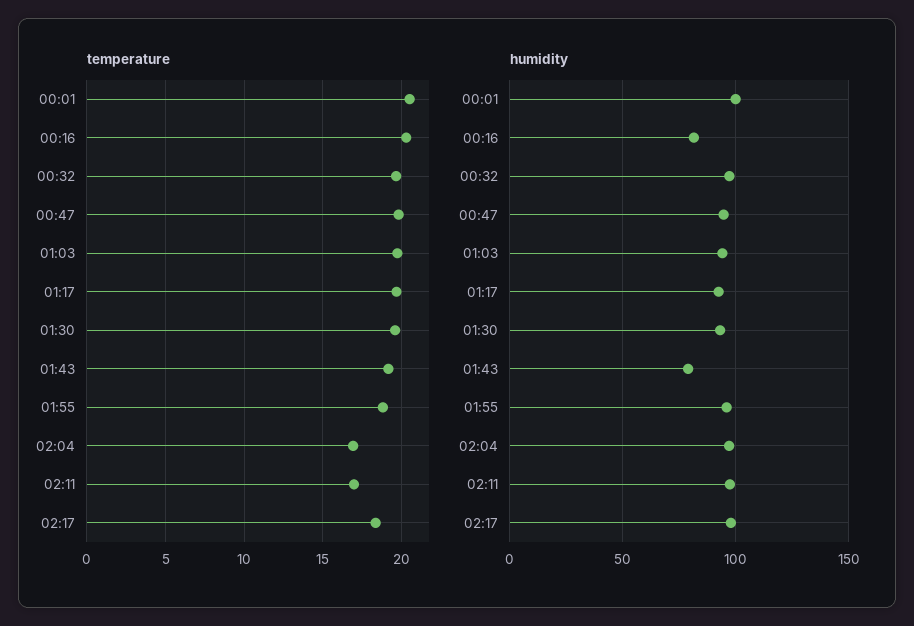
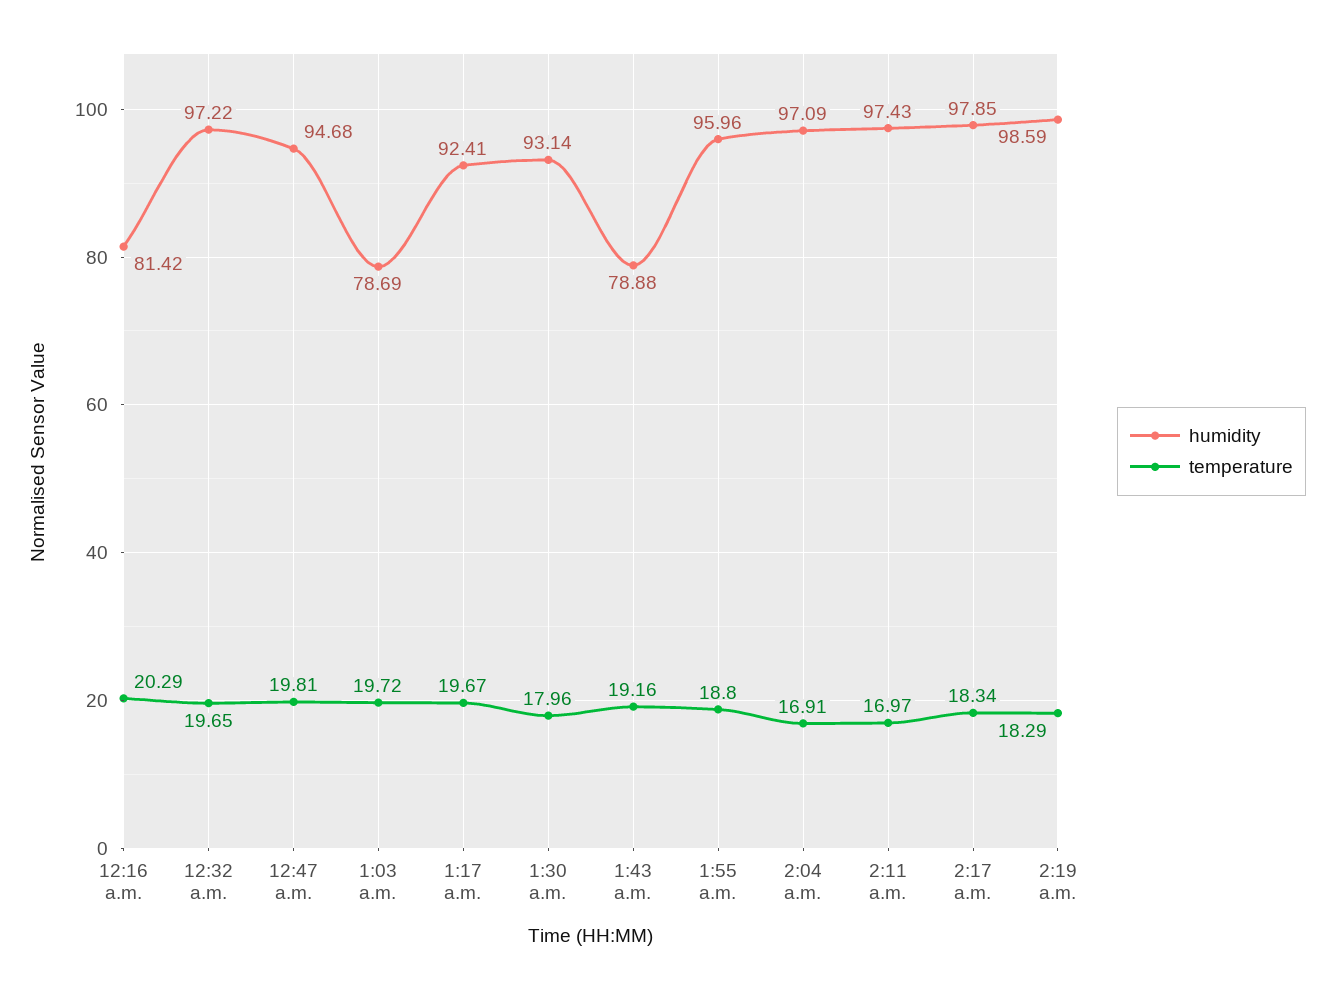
temperature, 00:01: 20.5 -> none
temperature, 01:30: 19.5 -> 17.96
humidity, 00:01: 100 -> none
humidity, 01:03: 95 -> 78.69
humidity, 2:19 a.m.: none -> 98.59
temperature, 2:19 a.m.: none -> 18.29

